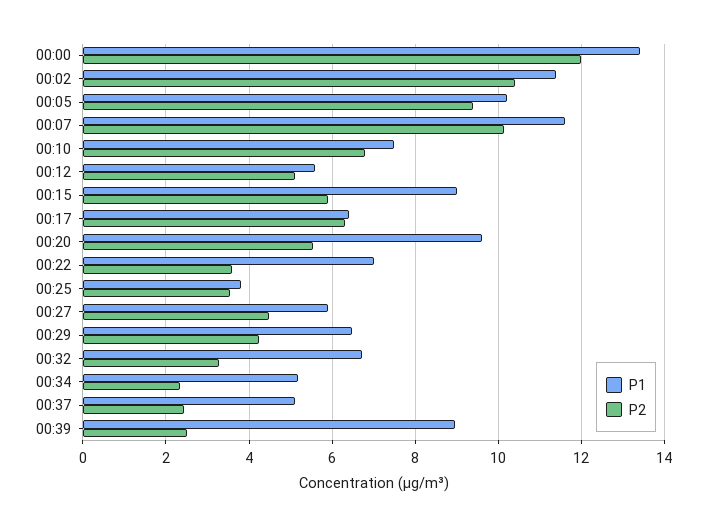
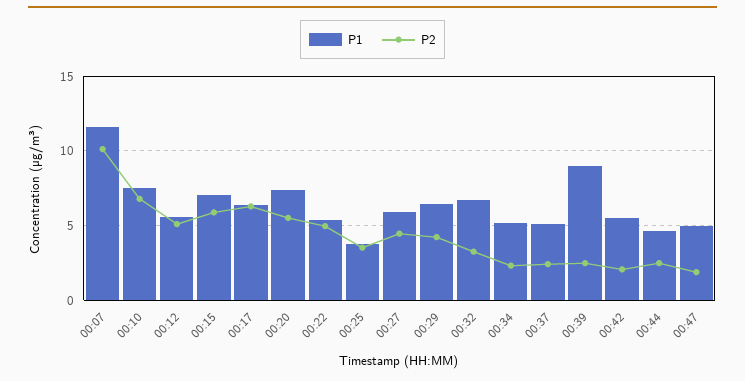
P1, 00:00: 13.4 -> none
P2, 00:00: 12 -> none
P1, 00:02: 11.4 -> none
P2, 00:02: 10.4 -> none
P1, 00:05: 10.2 -> none
P2, 00:05: 9.4 -> none
P1, 00:15: 9 -> 7
P1, 00:20: 9.6 -> 7.5
P1, 00:22: 7 -> 5.5
P2, 00:22: 3.6 -> 5
P1, 00:42: none -> 5.5
P2, 00:42: none -> 2
P1, 00:44: none -> 4.5
P2, 00:44: none -> 2.5
P1, 00:47: none -> 5
P2, 00:47: none -> 2

